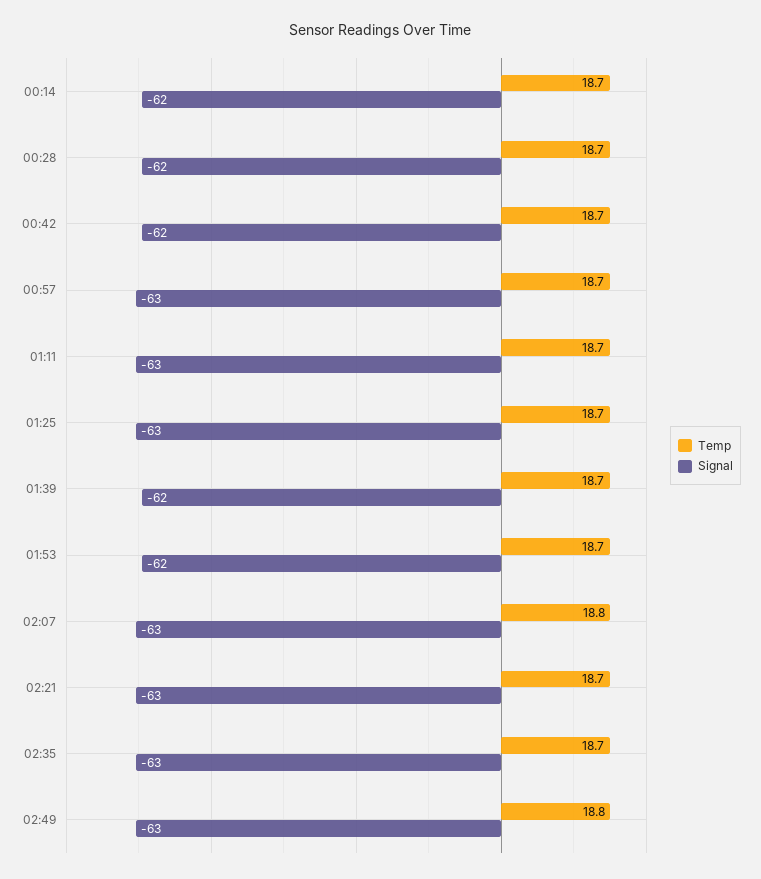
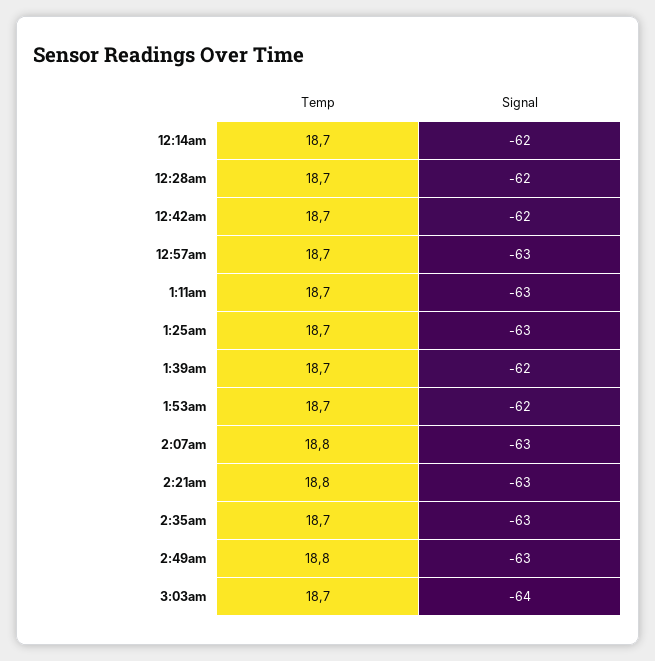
Temp, 02:21: 18.7 -> 18.8
Temp, 3:03am: none -> 18.7
Signal, 3:03am: none -> -64

